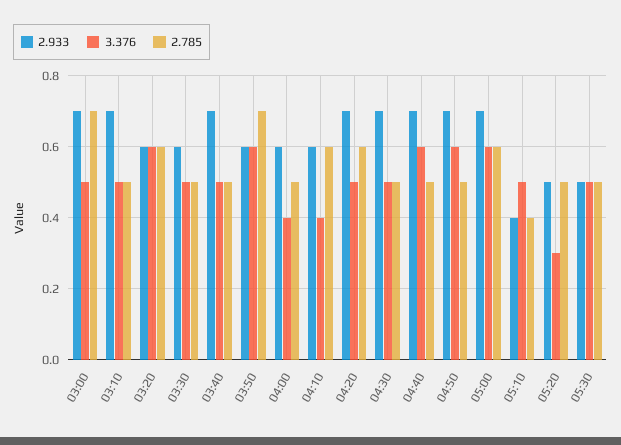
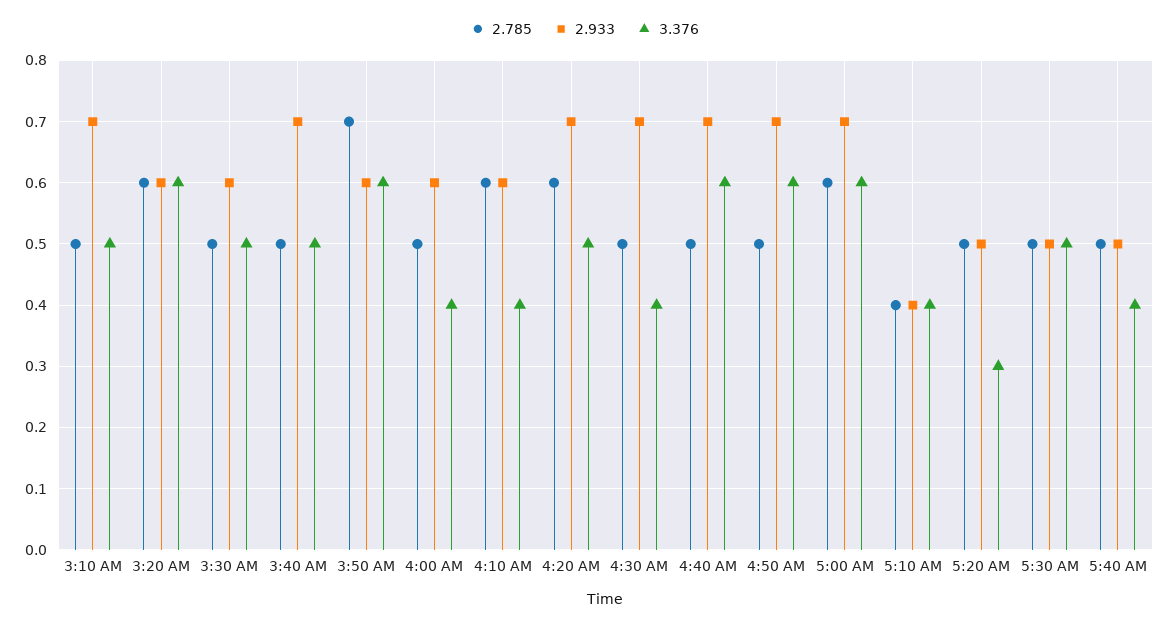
2.933, 03:00: 0.7 -> none
3.376, 03:00: 0.5 -> none
2.785, 03:00: 0.7 -> none
3.376, 04:30: 0.5 -> 0.4
3.376, 05:10: 0.5 -> 0.4
2.785, 5:40 AM: none -> 0.5
2.933, 5:40 AM: none -> 0.5
3.376, 5:40 AM: none -> 0.4

